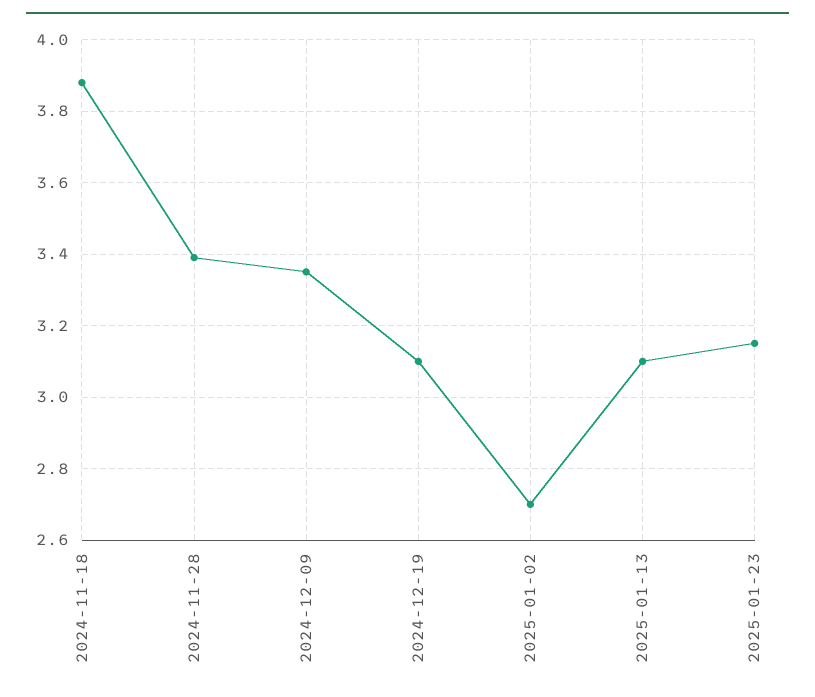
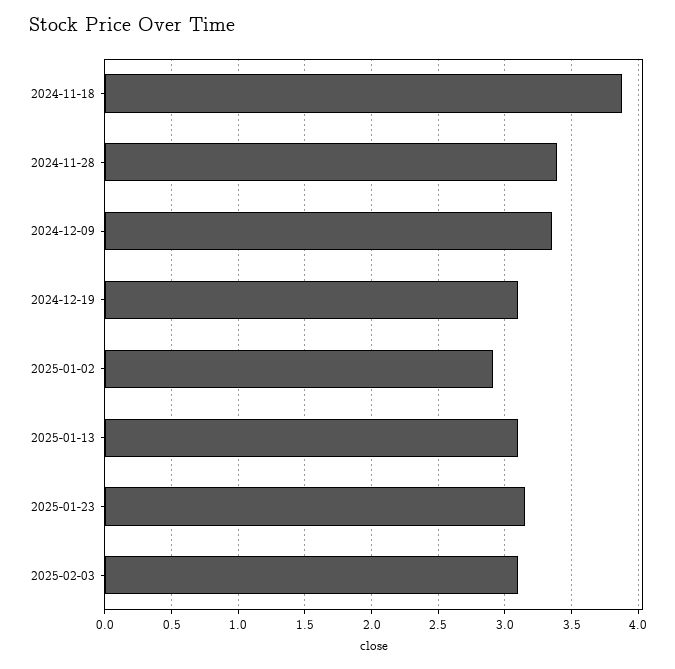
2025-01-02: 2.7 -> 2.9
2025-02-03: none -> 3.1

